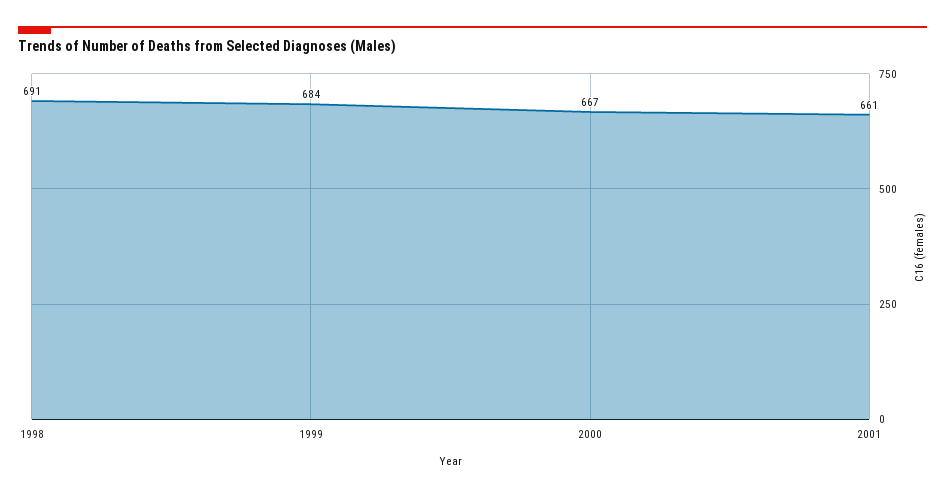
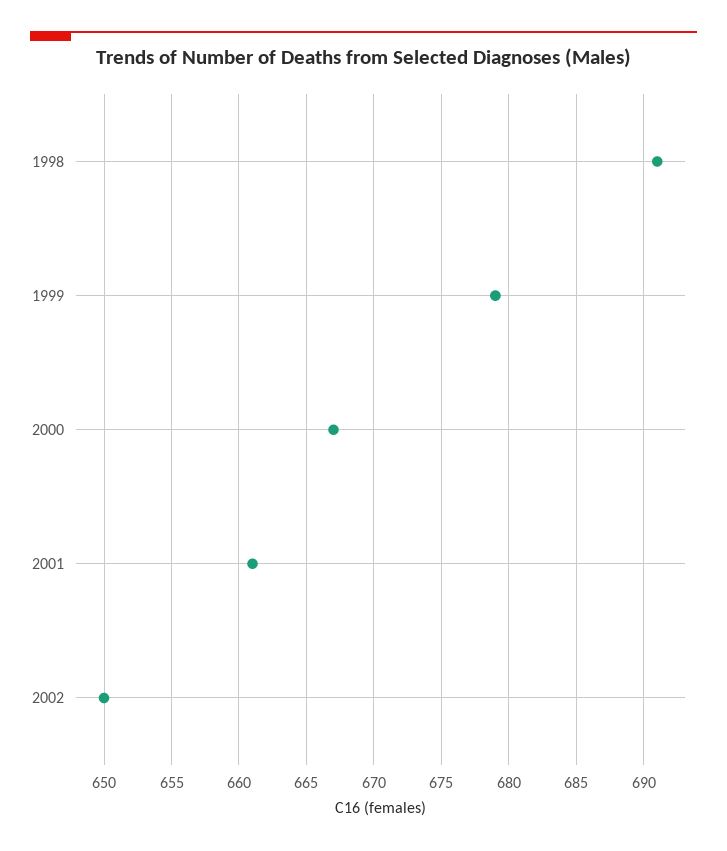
1999: 684 -> 679
2002: none -> 650

